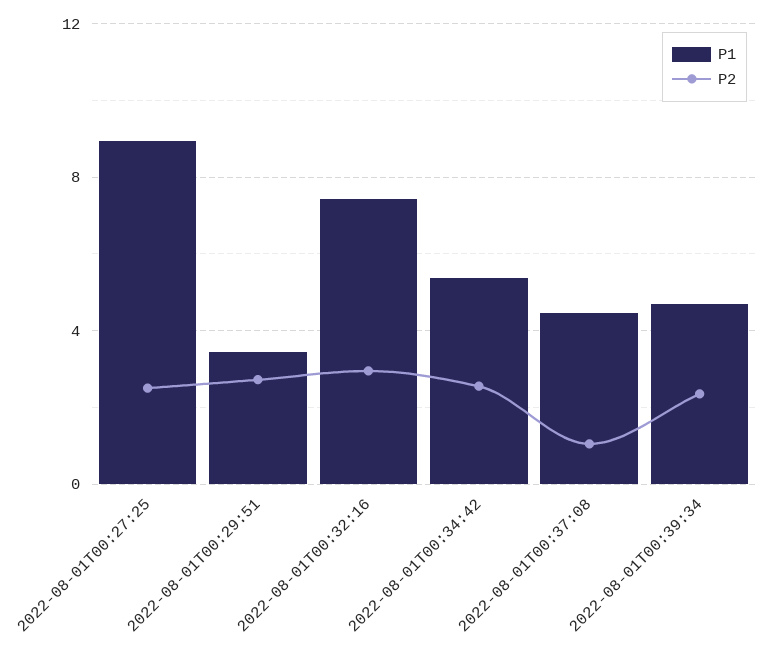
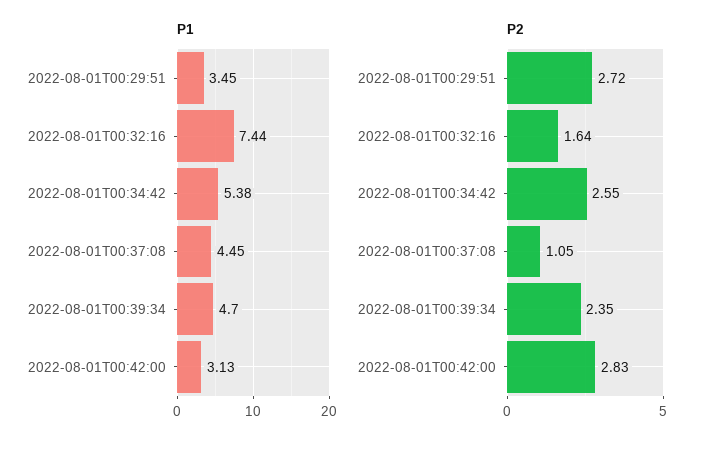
P1, 2022-08-01T00:27:25: 9 -> none
P2, 2022-08-01T00:27:25: 2.5 -> none
P2, 2022-08-01T00:32:16: 3 -> 1.64
P1, 2022-08-01T00:42:00: none -> 3.13
P2, 2022-08-01T00:42:00: none -> 2.83

